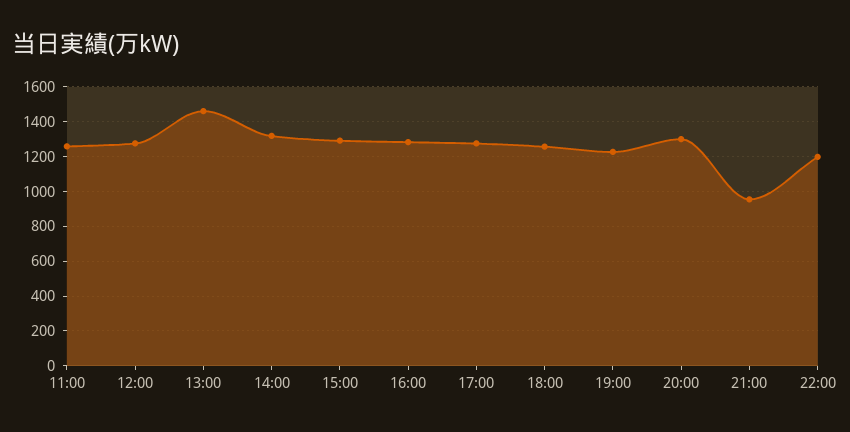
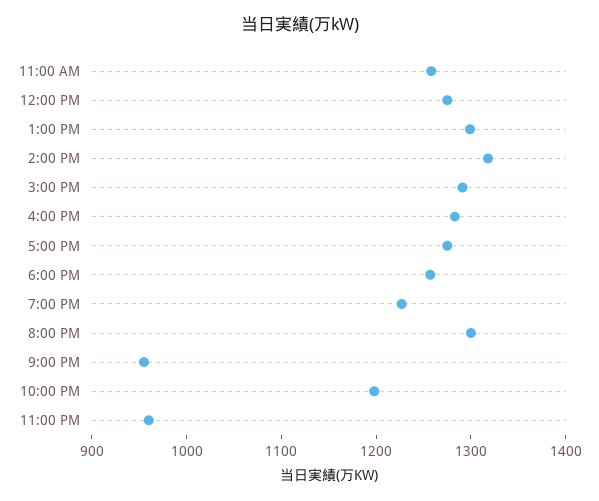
13:00: 1450 -> 1300
11:00 PM: none -> 960

